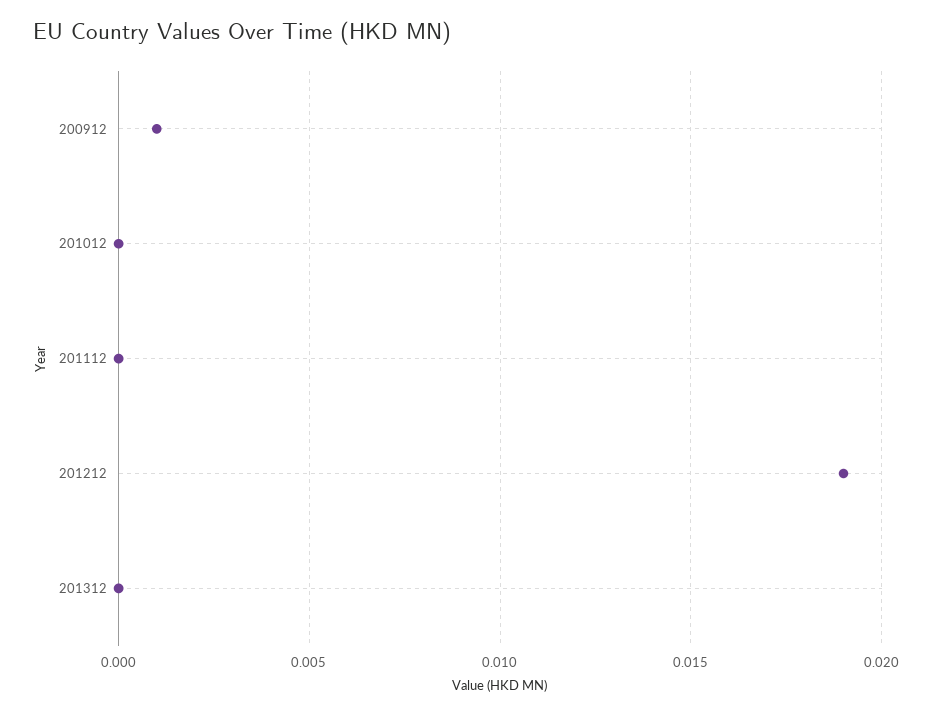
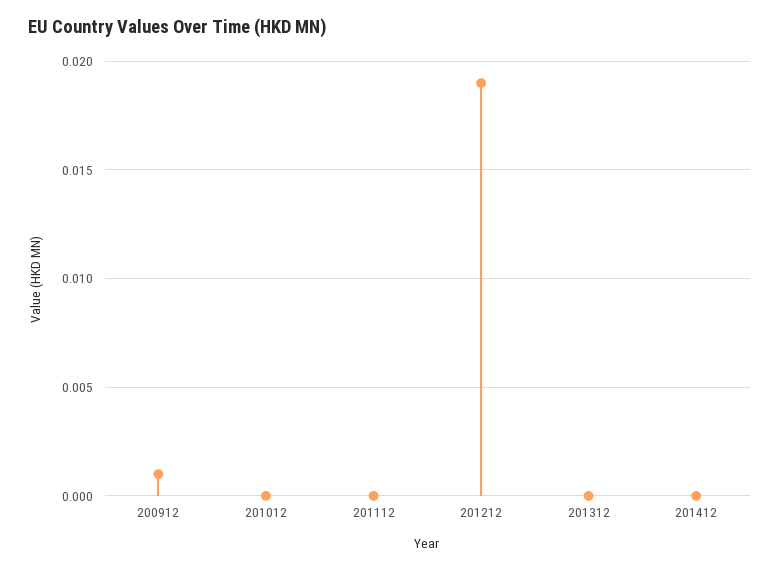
201412: none -> 0

